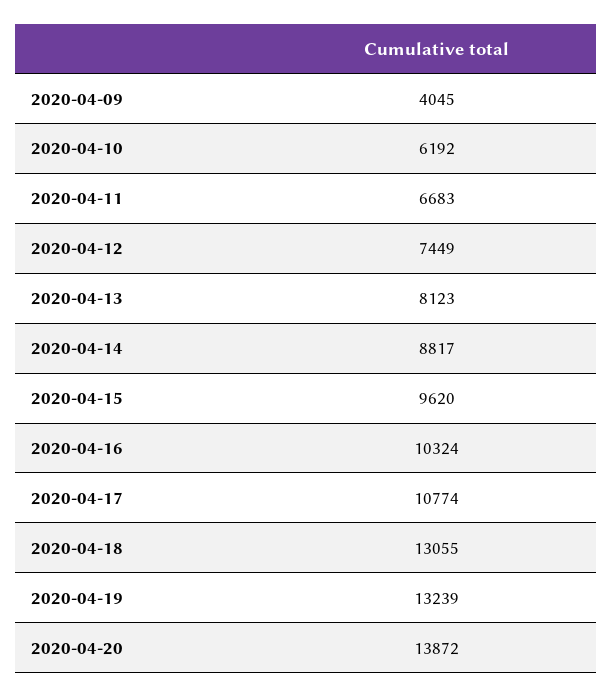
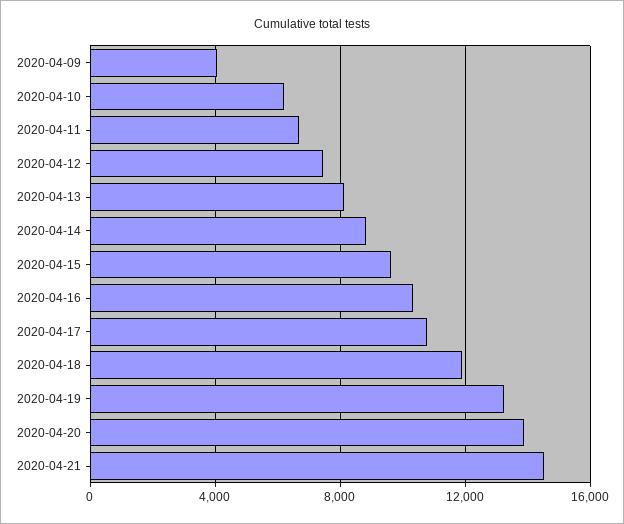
2020-04-18: 13055 -> 12000
2020-04-21: none -> 14500

